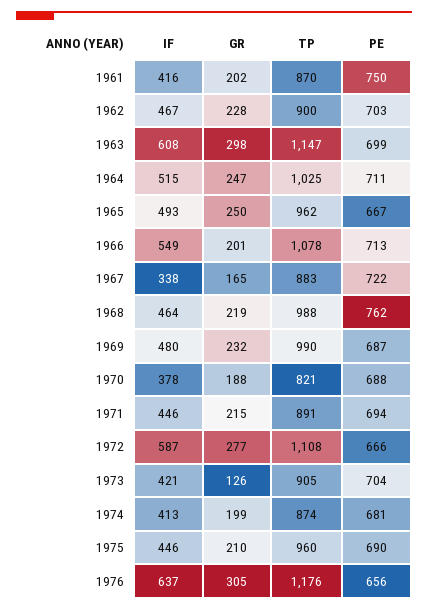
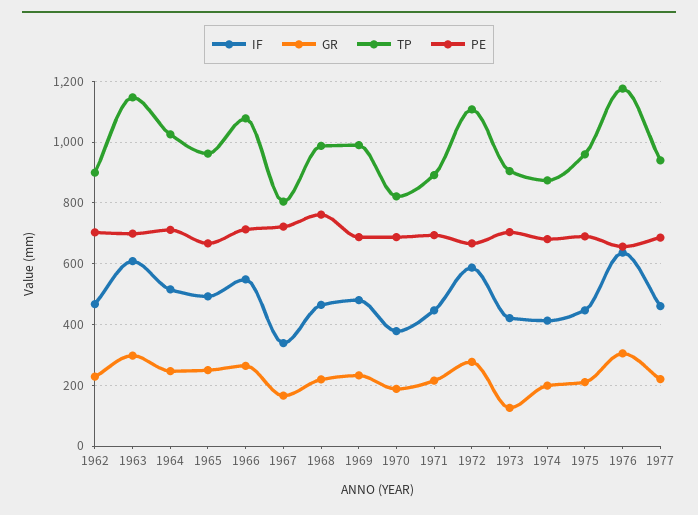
IF, 1961: 416 -> none
GR, 1961: 202 -> none
TP, 1961: 870 -> none
PE, 1961: 750 -> none
GR, 1966: 201 -> 260
TP, 1967: 883 -> 800
IF, 1977: none -> 460
GR, 1977: none -> 220
TP, 1977: none -> 940
PE, 1977: none -> 680

